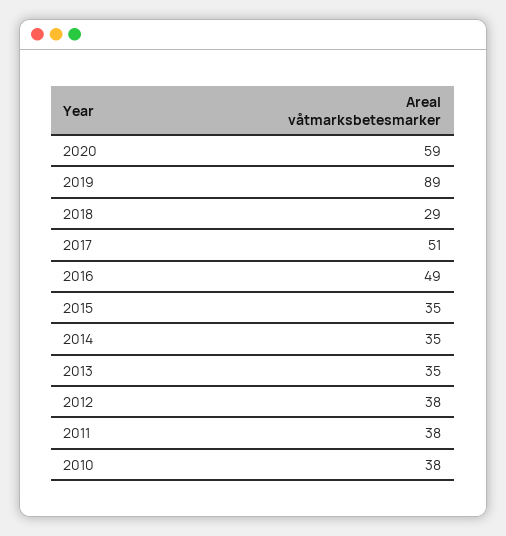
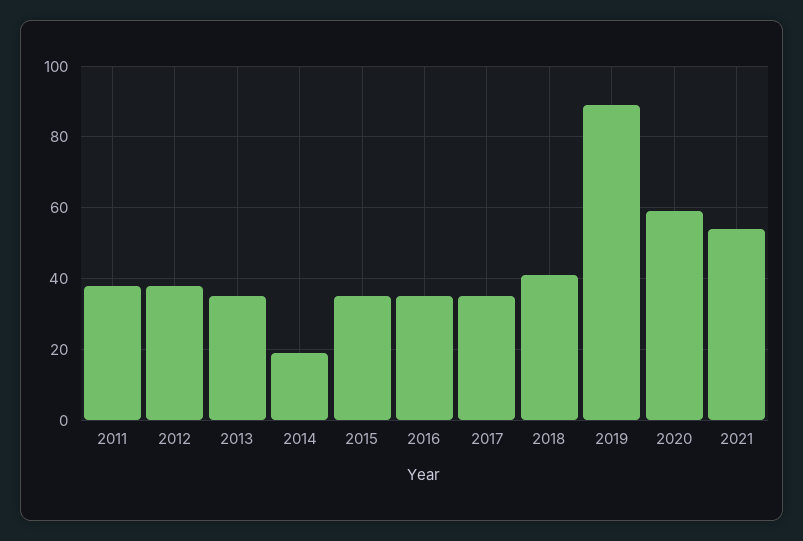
2018: 29 -> 40
2017: 51 -> 35
2016: 49 -> 35
2014: 35 -> 20
2010: 38 -> none
2021: none -> 55

